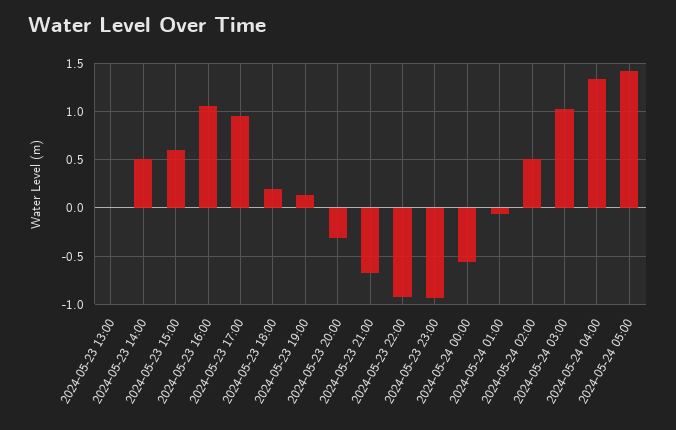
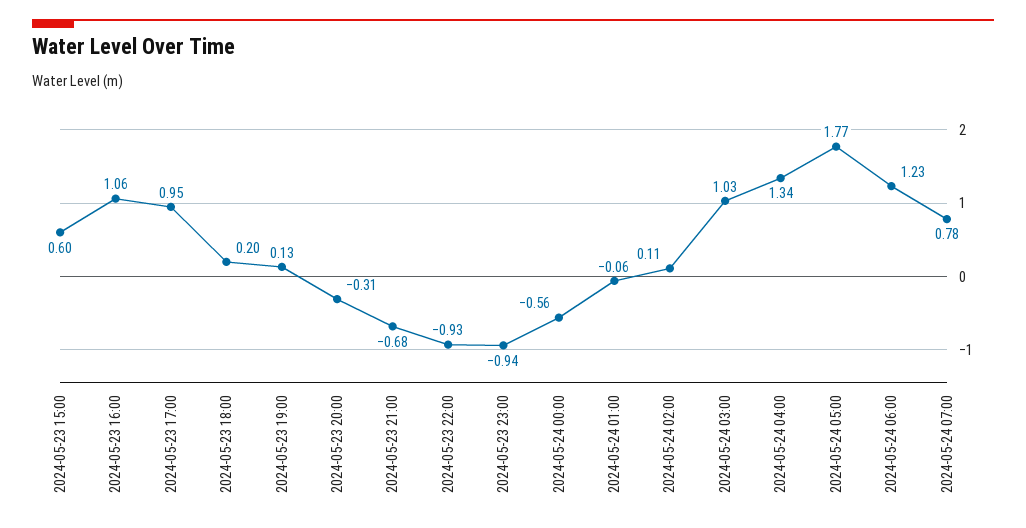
2024-05-23 13:00: 0 -> none
2024-05-23 14:00: 0.5 -> none
2024-05-24 02:00: 0.5 -> 0.11
2024-05-24 05:00: 1.4 -> 1.77
2024-05-24 06:00: none -> 1.23
2024-05-24 07:00: none -> 0.78

